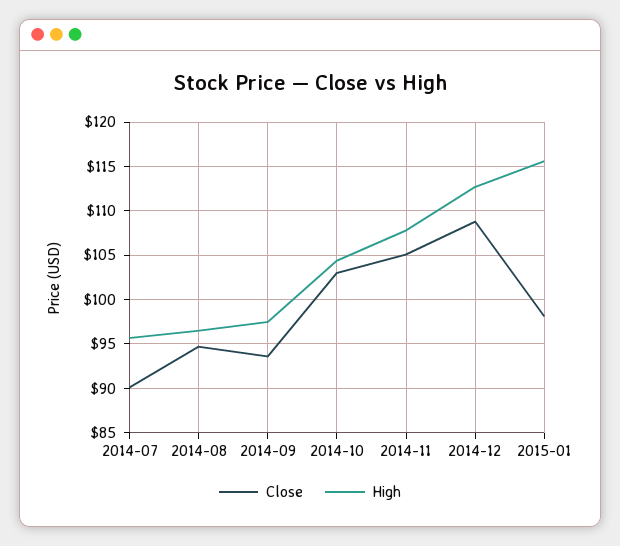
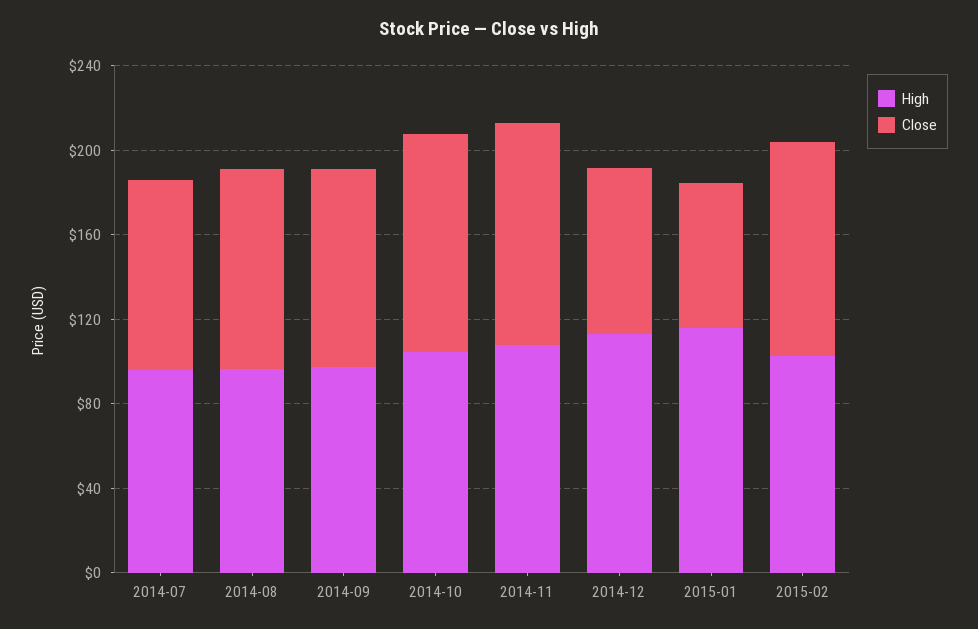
Close, 2014-12: 109 -> 80
Close, 2015-01: 98 -> 70
High, 2015-02: none -> 100
Close, 2015-02: none -> 100

